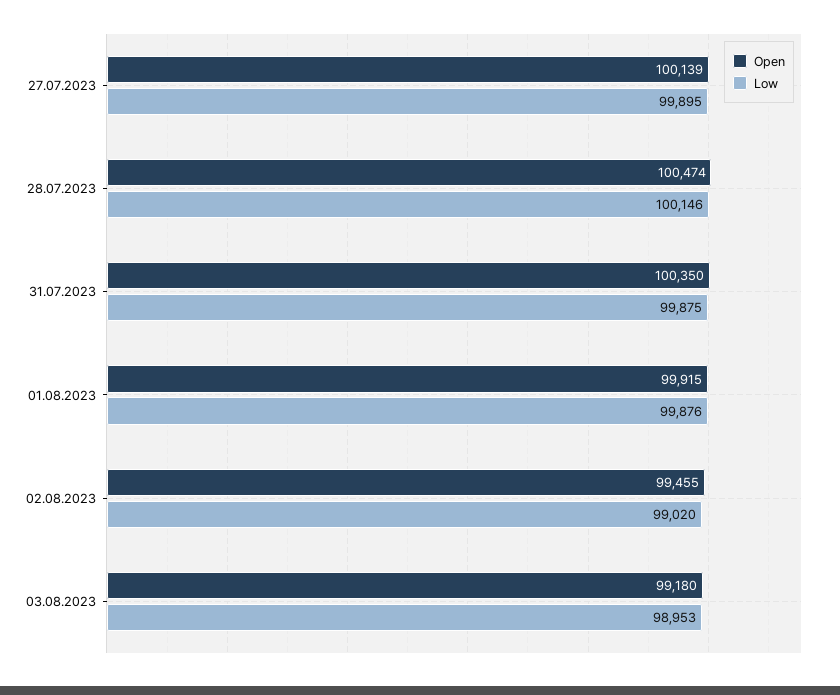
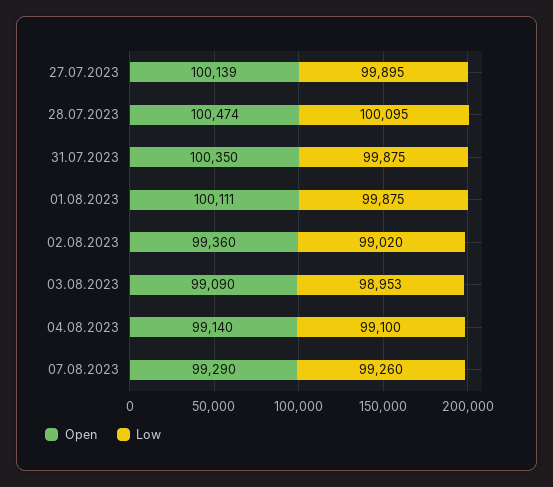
Low, 28.07.2023: 100146 -> 100095
Open, 01.08.2023: 99915 -> 100111
Low, 01.08.2023: 99876 -> 99875
Open, 02.08.2023: 99455 -> 99360
Open, 03.08.2023: 99180 -> 99090
Open, 04.08.2023: none -> 99140
Low, 04.08.2023: none -> 99100
Open, 07.08.2023: none -> 99290
Low, 07.08.2023: none -> 99260

